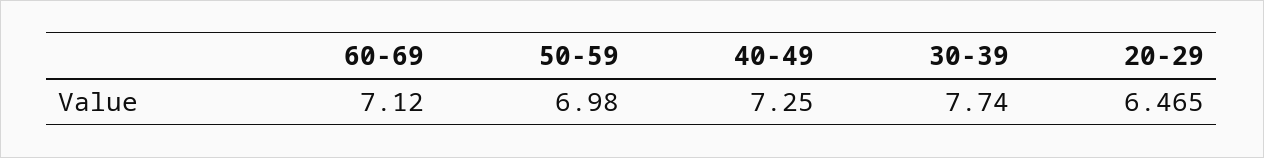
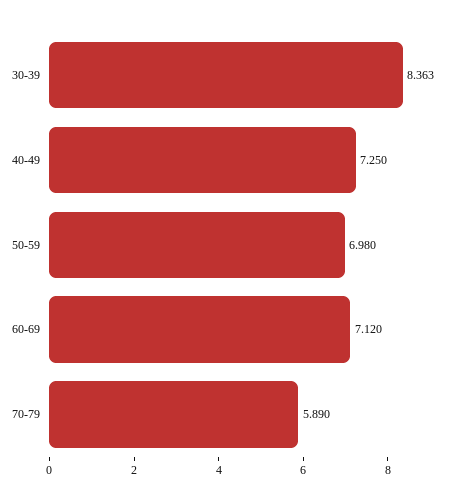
30-39: 7.74 -> 8.363
20-29: 6.465 -> none
70-79: none -> 5.89

